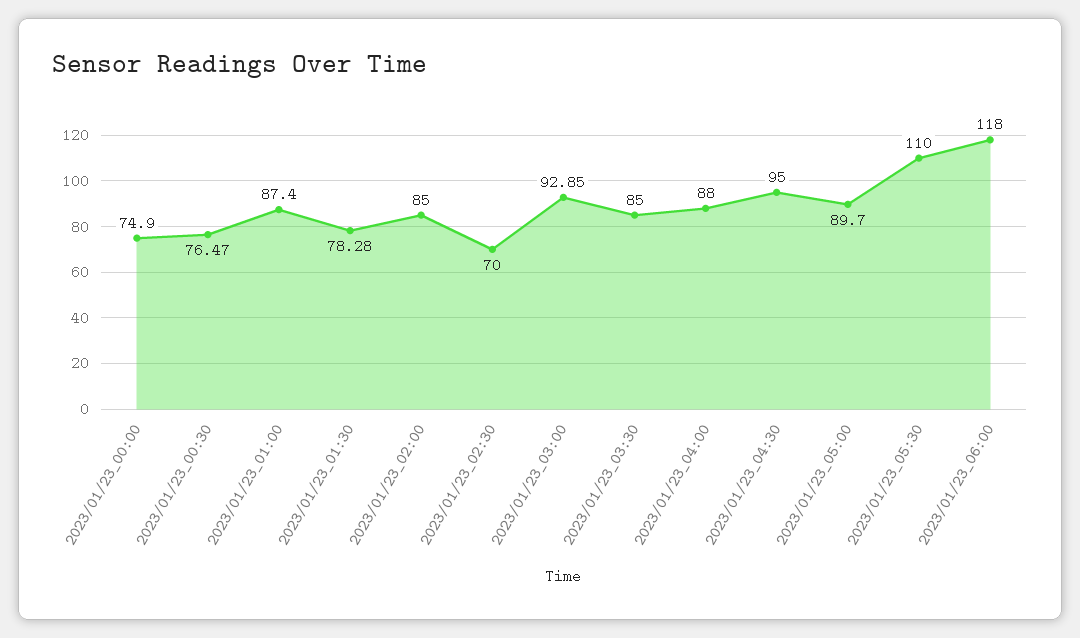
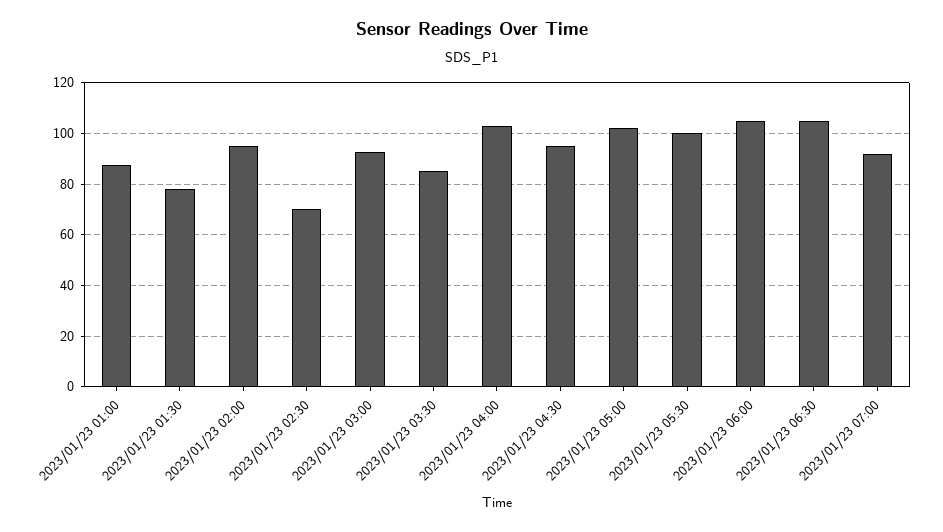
2023/01/23_00:00: 74.9 -> none
2023/01/23_00:30: 76.47 -> none
2023/01/23_02:00: 85 -> 95
2023/01/23_04:00: 88 -> 102.5
2023/01/23_05:00: 89.7 -> 102.5
2023/01/23_05:30: 110 -> 100
2023/01/23_06:00: 118 -> 105
2023/01/23 06:30: none -> 105
2023/01/23 07:00: none -> 92.5

